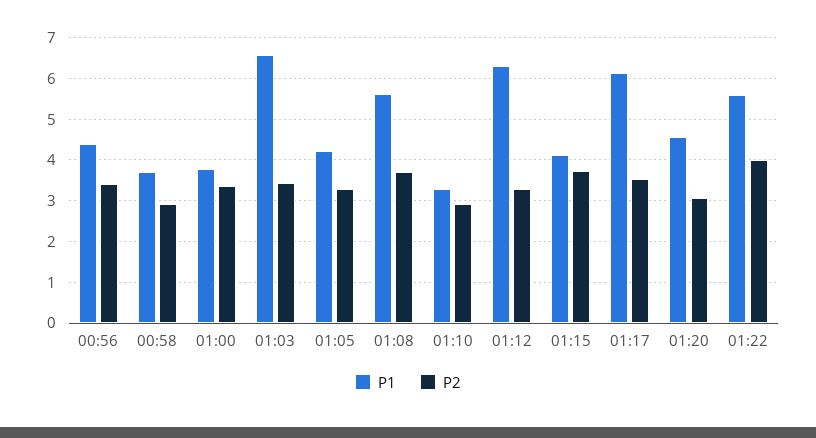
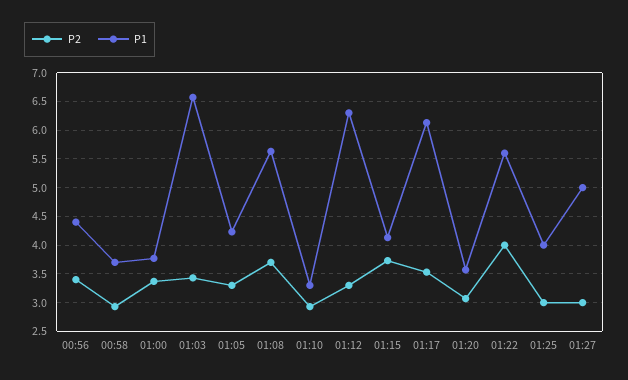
P1, 01:20: 4.6 -> 3.5
P2, 01:25: none -> 3
P1, 01:25: none -> 4
P2, 01:27: none -> 3
P1, 01:27: none -> 5

